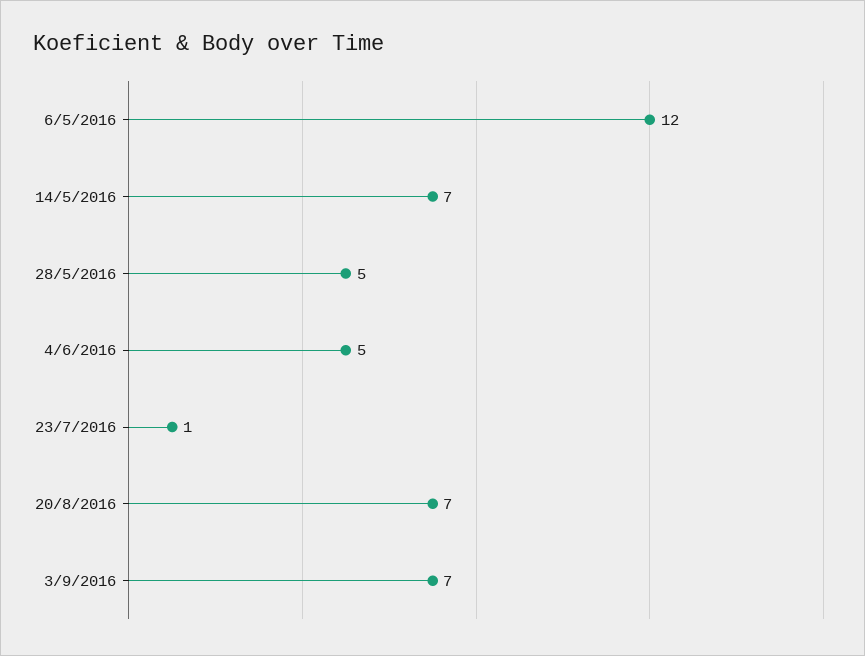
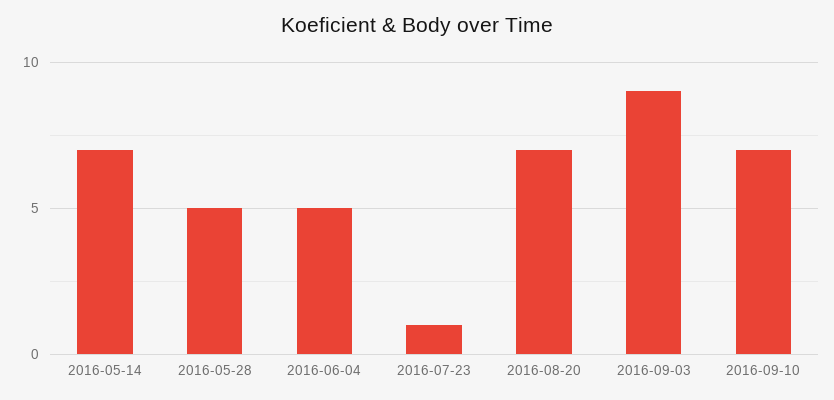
6/5/2016: 12 -> none
3/9/2016: 7 -> 9
2016-09-10: none -> 7

